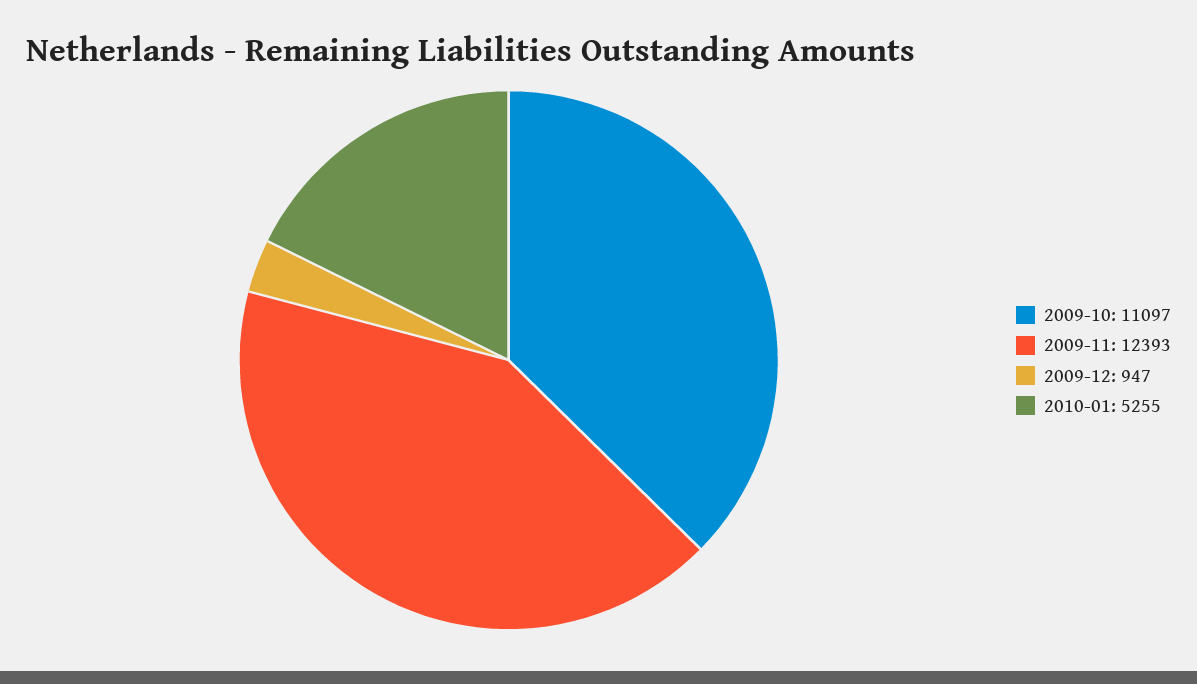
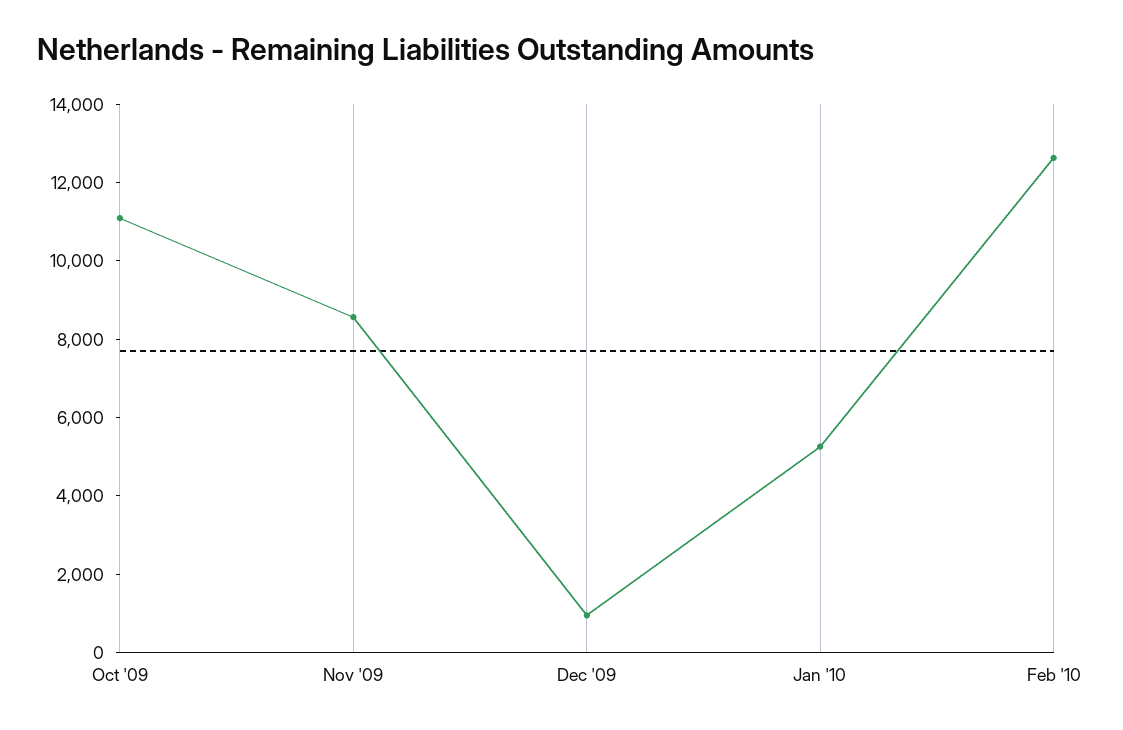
2009-11: 12393 -> 8500
Feb '10: none -> 12500

